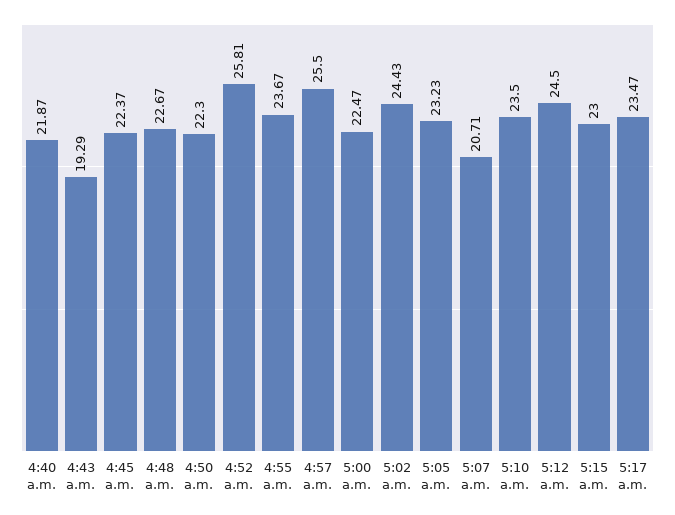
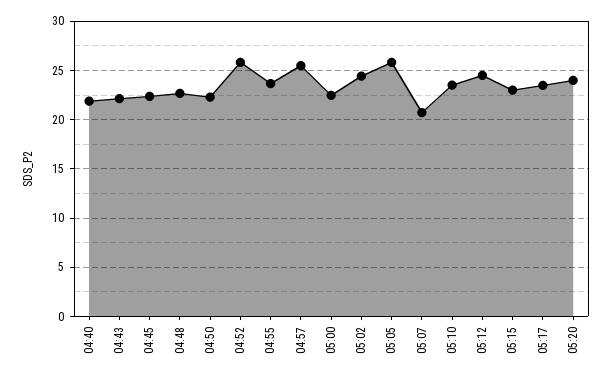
4:43 a.m.: 19.29 -> 22
5:05 a.m.: 23.23 -> 26
05:20: none -> 24

